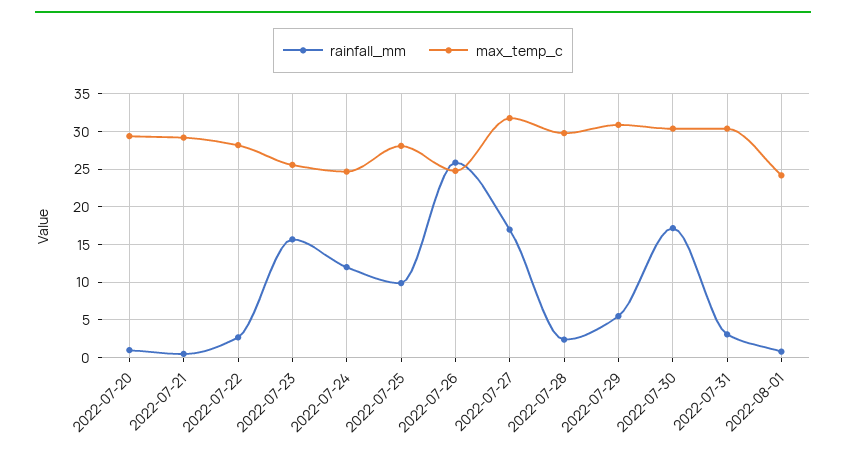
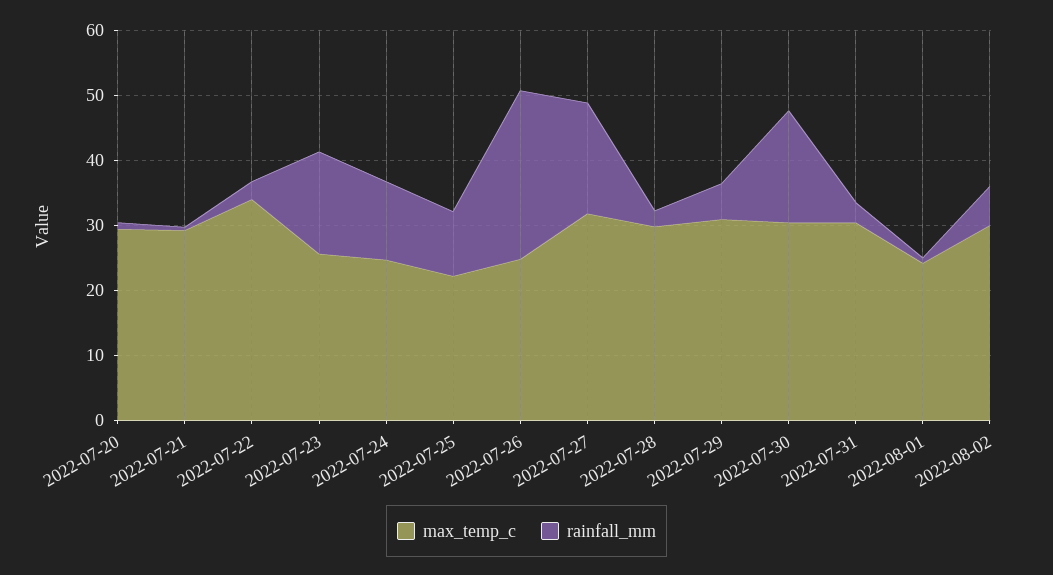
max_temp_c, 2022-07-22: 28 -> 34
max_temp_c, 2022-07-25: 28 -> 22
max_temp_c, 2022-08-02: none -> 30
rainfall_mm, 2022-08-02: none -> 6

